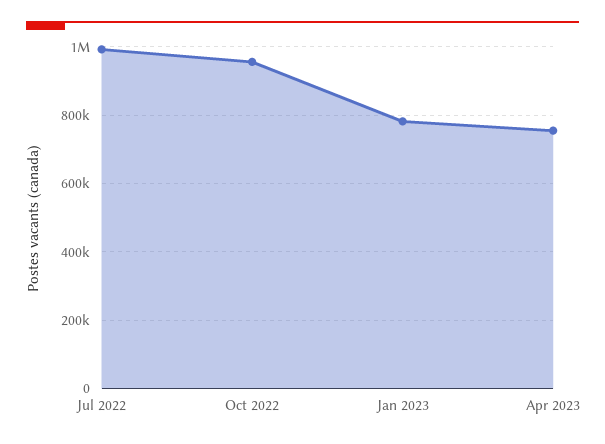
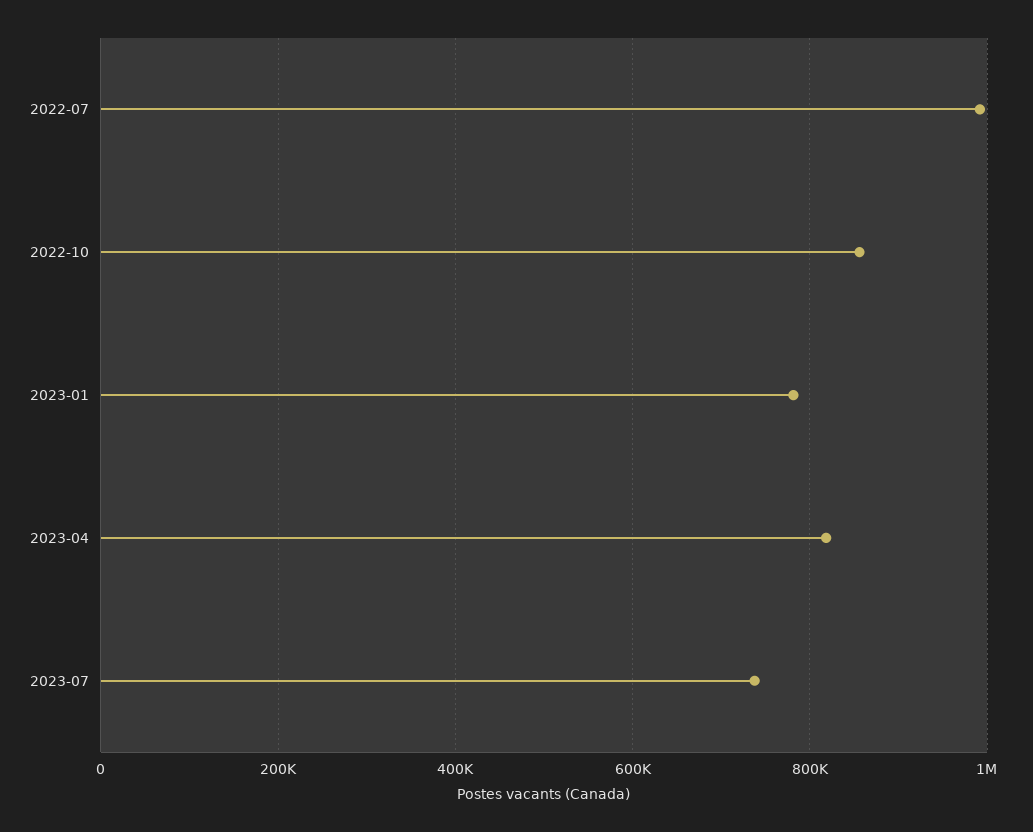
Oct 2022: 960000 -> 860000
Apr 2023: 760000 -> 820000
2023-07: none -> 740000

